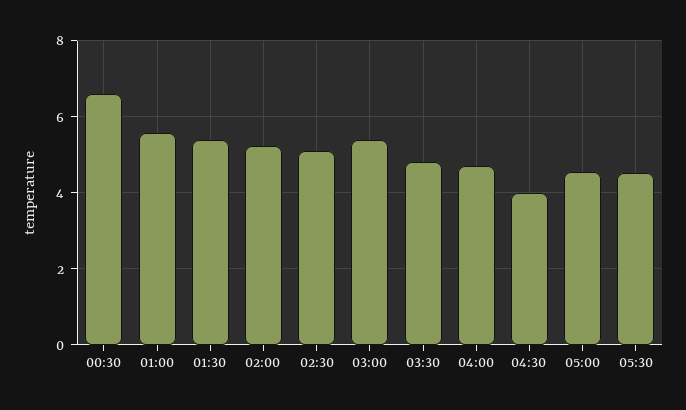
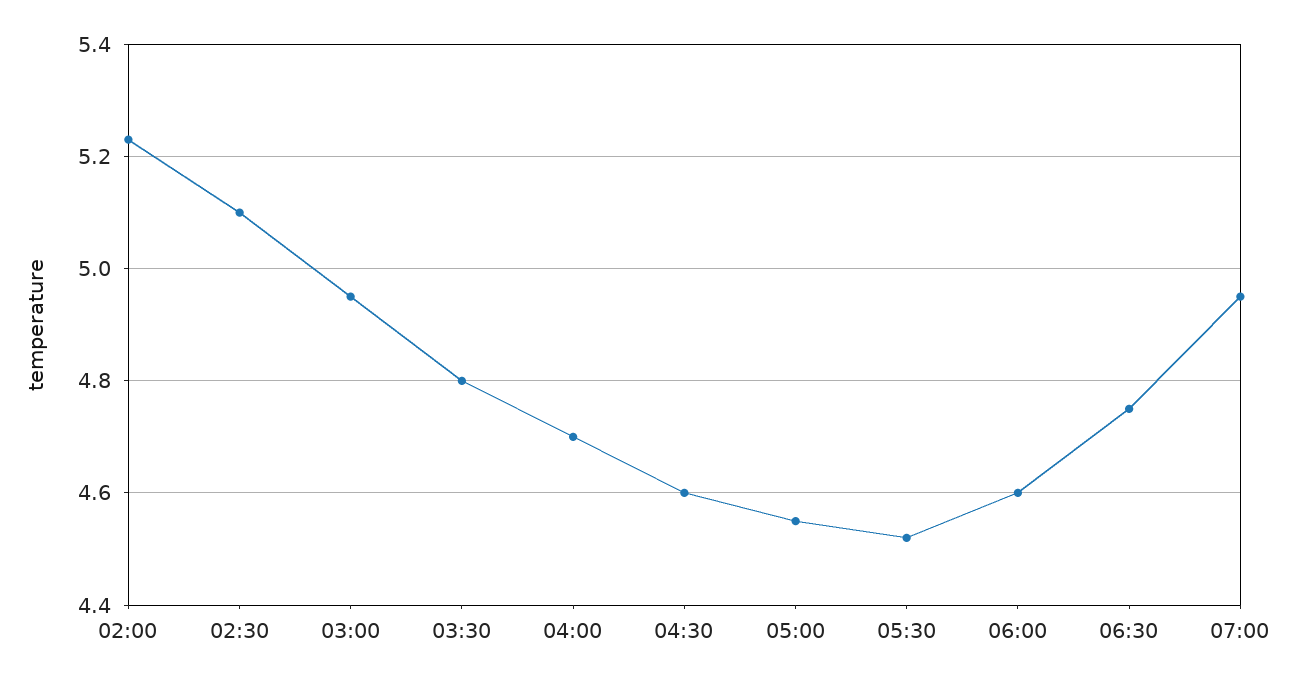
00:30: 6.6 -> none
01:00: 5.6 -> none
01:30: 5.4 -> none
03:00: 5.4 -> 4.95
04:30: 4 -> 4.6
06:00: none -> 4.6
06:30: none -> 4.75
07:00: none -> 4.95

